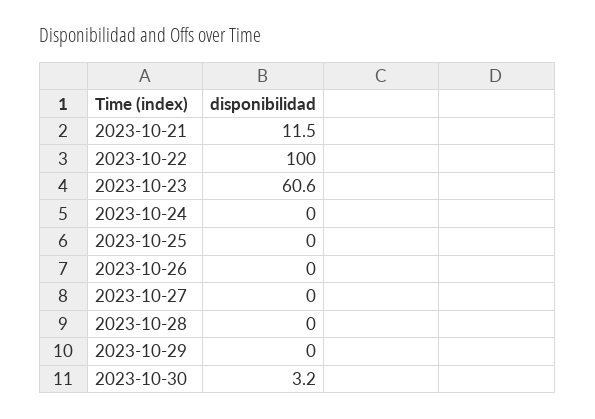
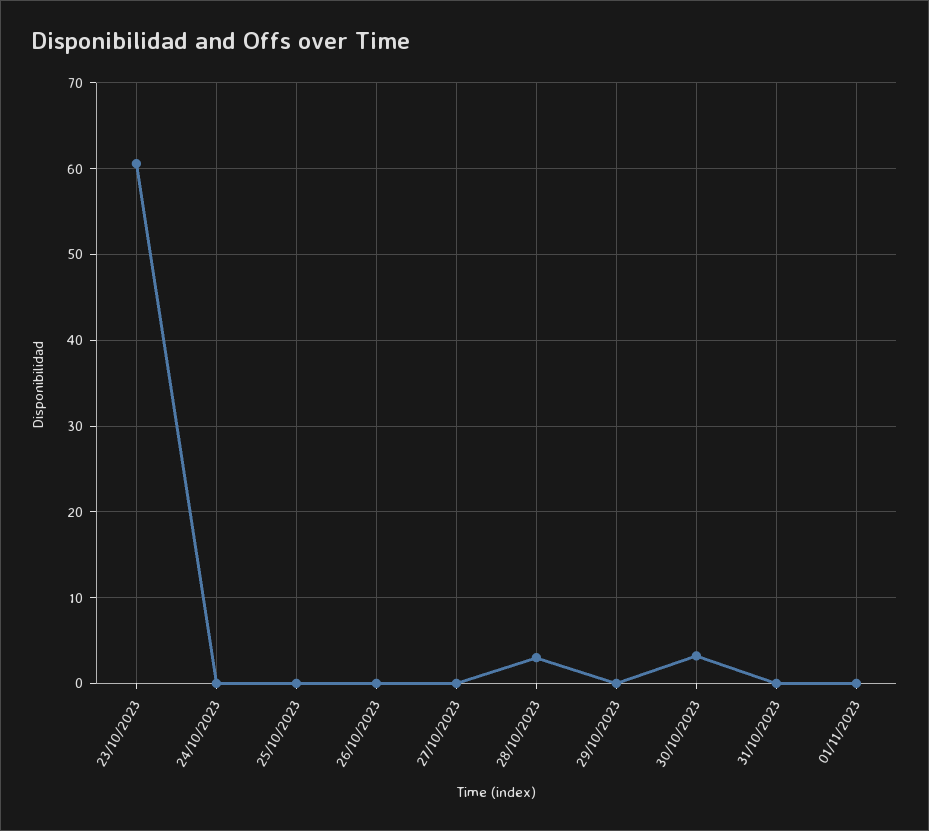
2023-10-21: 11.5 -> none
2023-10-22: 100 -> none
2023-10-28: 0 -> 3
31/10/2023: none -> 0
01/11/2023: none -> 0

